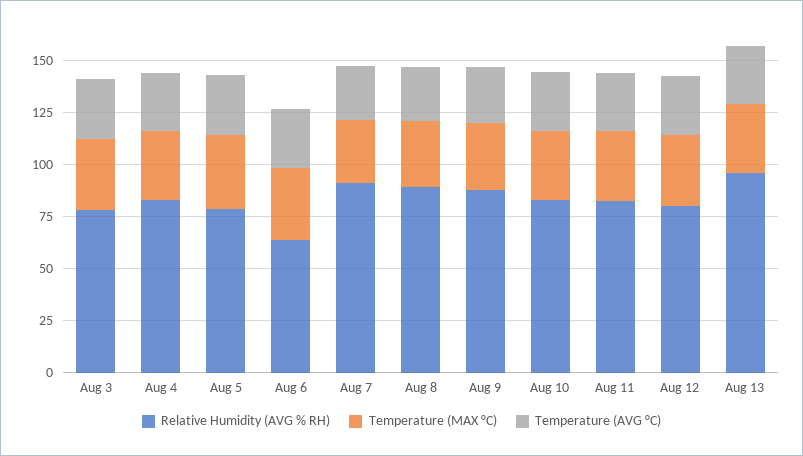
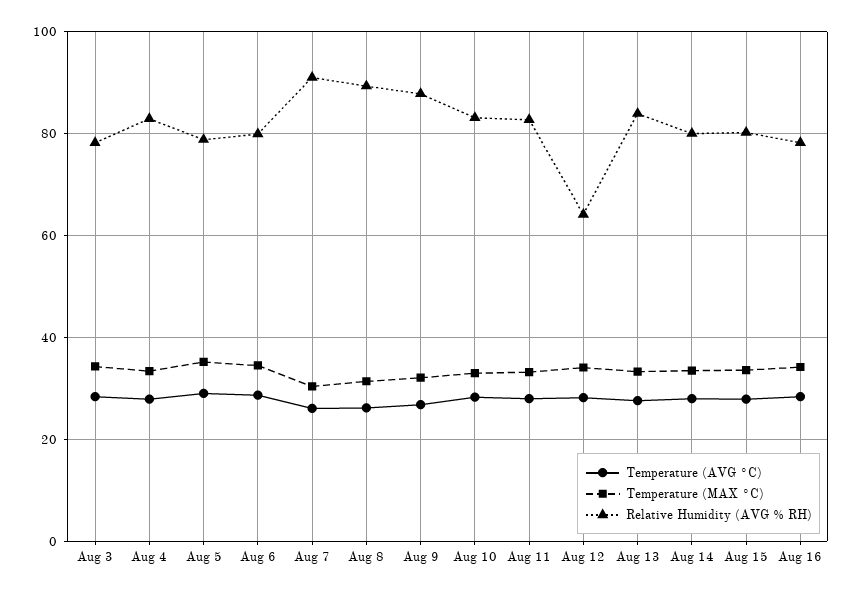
Relative Humidity (AVG % RH), Aug 6: 65 -> 80
Relative Humidity (AVG % RH), Aug 12: 80 -> 64
Relative Humidity (AVG % RH), Aug 13: 95 -> 84
Temperature (AVG °C), Aug 14: none -> 28
Temperature (MAX °C), Aug 14: none -> 34
Relative Humidity (AVG % RH), Aug 14: none -> 80
Temperature (AVG °C), Aug 15: none -> 28
Temperature (MAX °C), Aug 15: none -> 34
Relative Humidity (AVG % RH), Aug 15: none -> 80
Temperature (AVG °C), Aug 16: none -> 28
Temperature (MAX °C), Aug 16: none -> 34
Relative Humidity (AVG % RH), Aug 16: none -> 78

